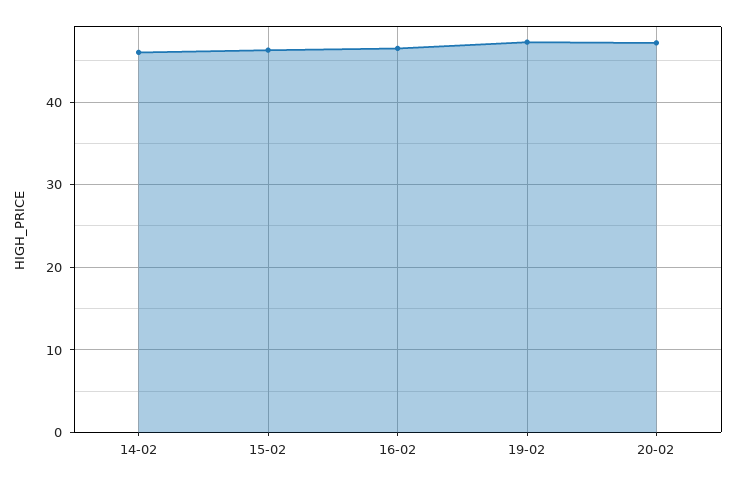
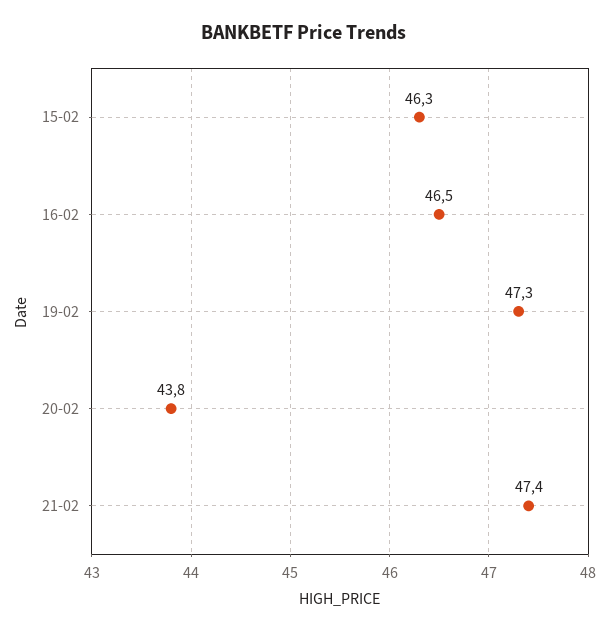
14-02: 46 -> none
20-02: 47 -> 43.8
21-02: none -> 47.4

